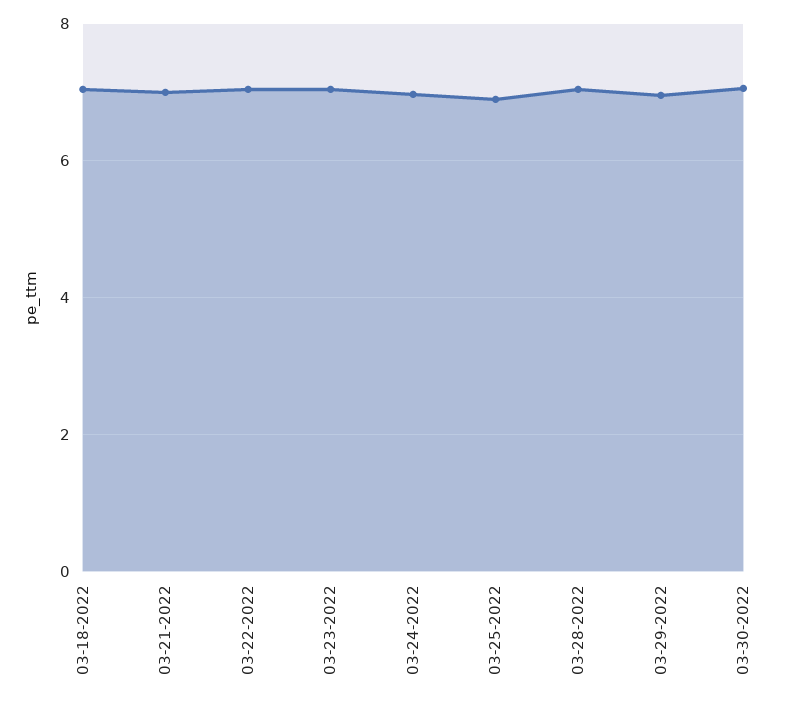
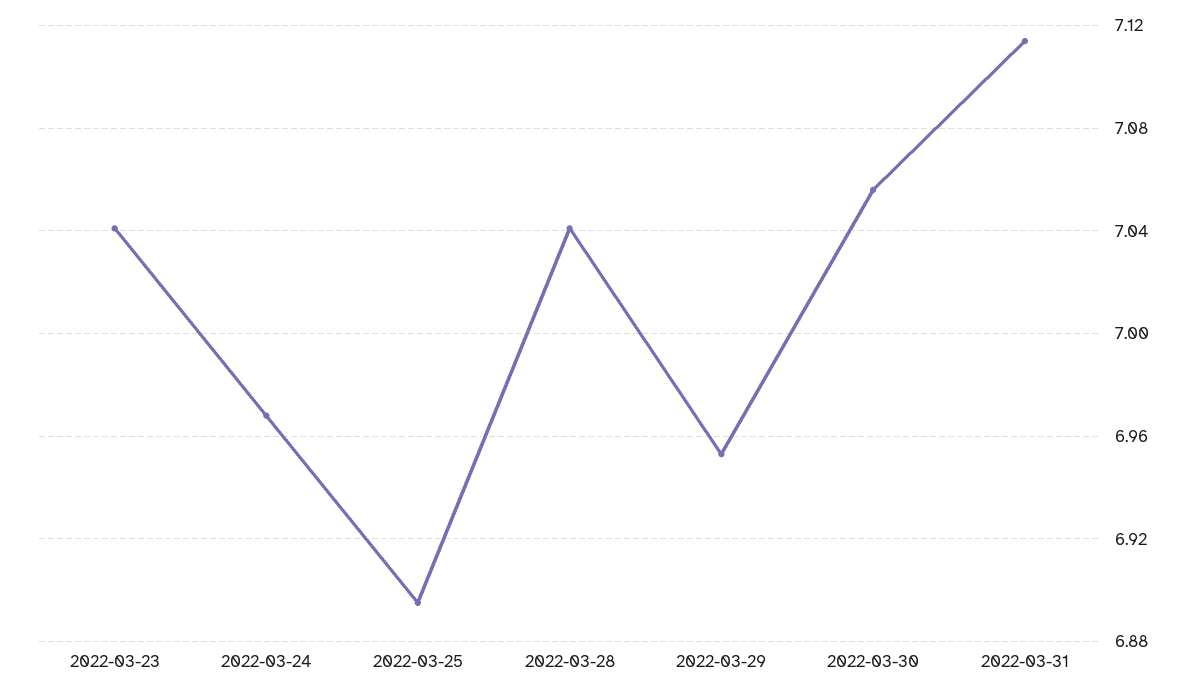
03-18-2022: 7 -> none
03-21-2022: 7 -> none
03-22-2022: 7 -> none
2022-03-31: none -> 7.115

